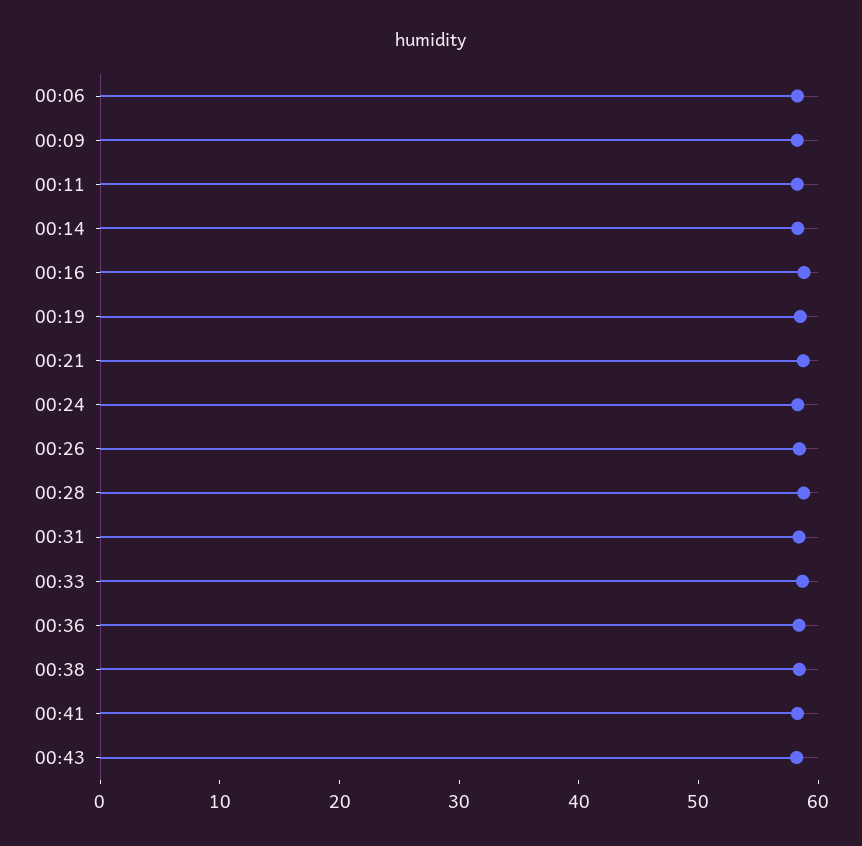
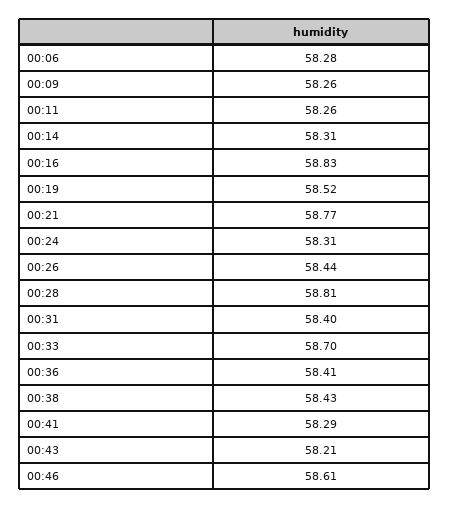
00:46: none -> 58.61

